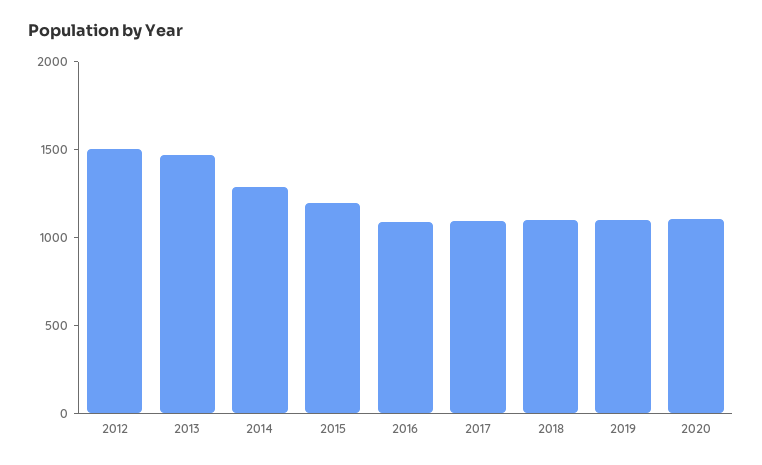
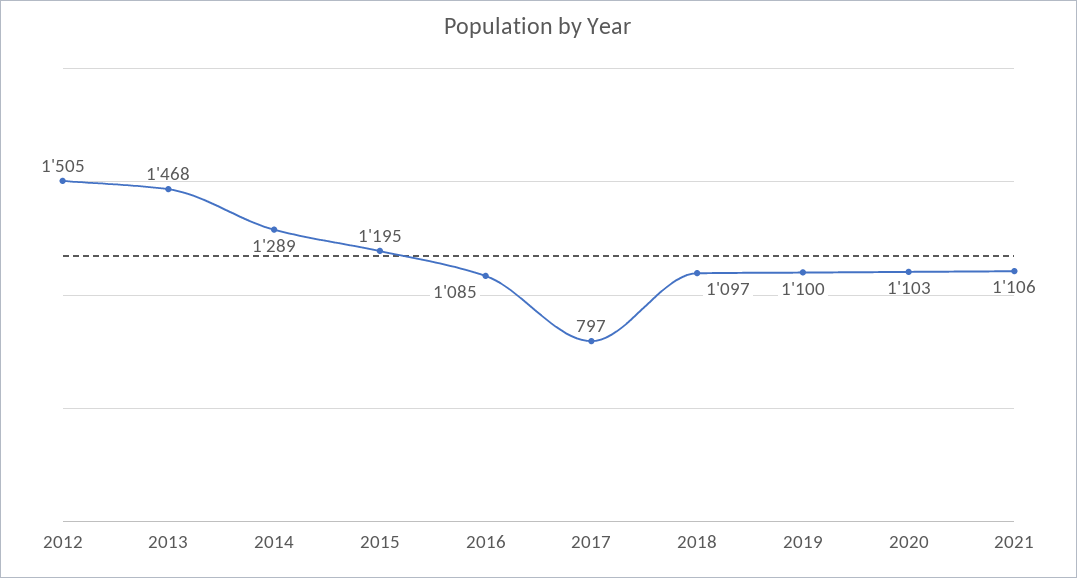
2017: 1100 -> 797
2021: none -> 1106

